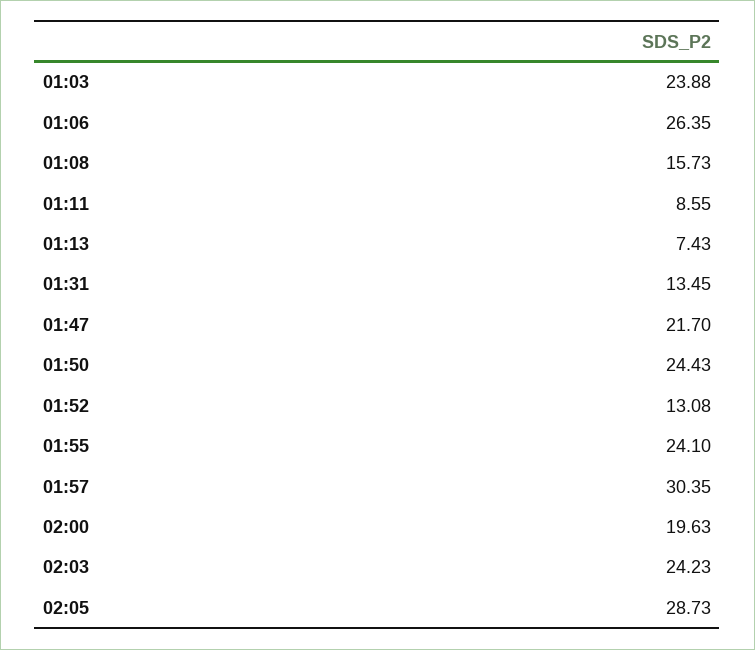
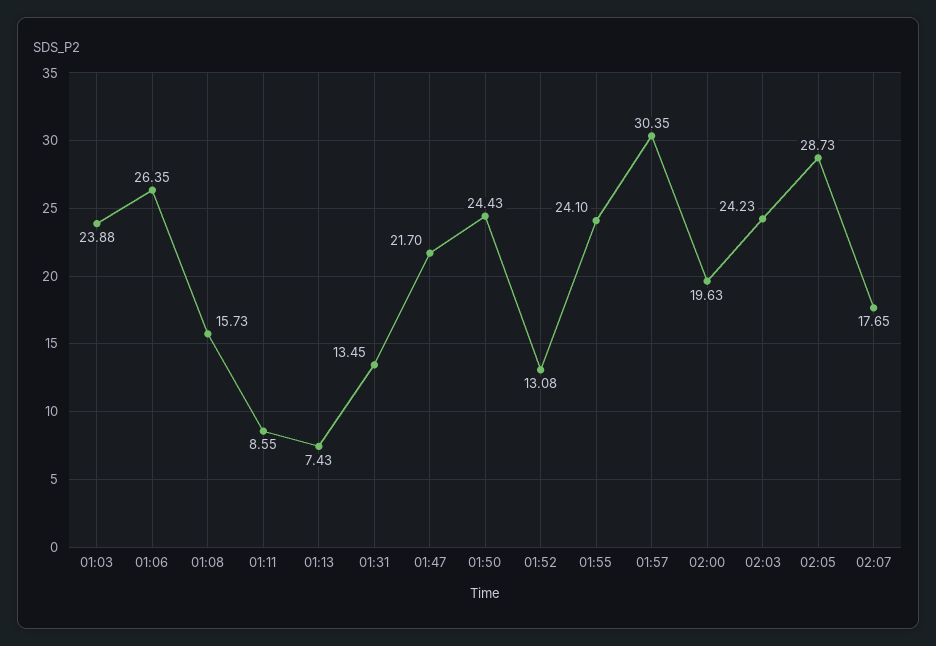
02:07: none -> 17.65

